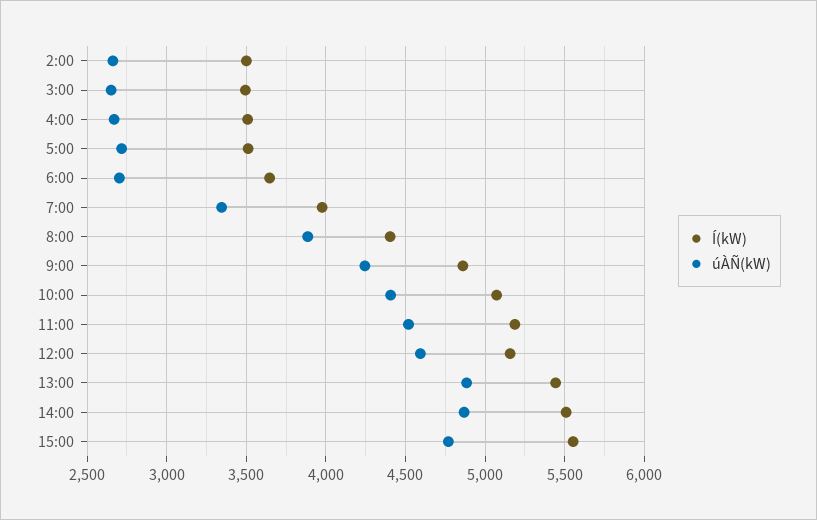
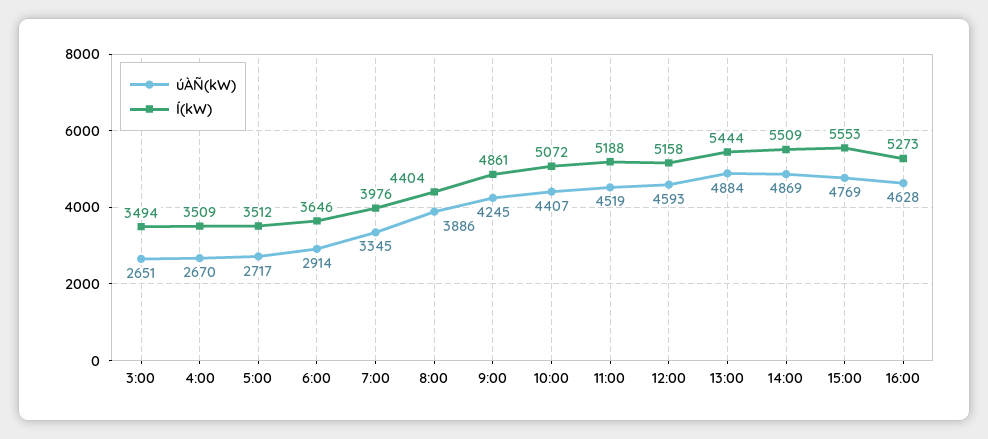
Í(kW), 2:00: 3500 -> none
úÀÑ(kW), 2:00: 2650 -> none
úÀÑ(kW), 6:00: 2700 -> 2914
úÀÑ(kW), 16:00: none -> 4628
Í(kW), 16:00: none -> 5273

